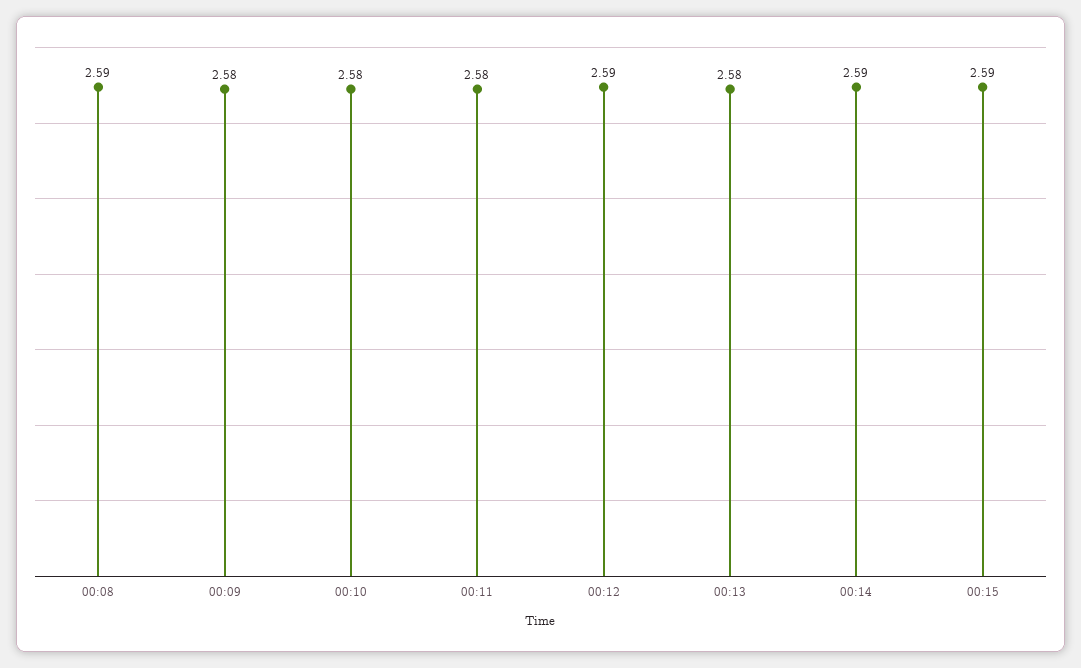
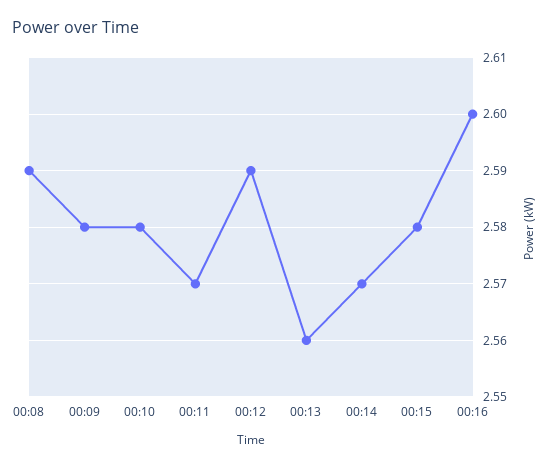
00:11: 2.58 -> 2.57
00:13: 2.58 -> 2.56
00:14: 2.59 -> 2.57
00:15: 2.59 -> 2.58
00:16: none -> 2.6

